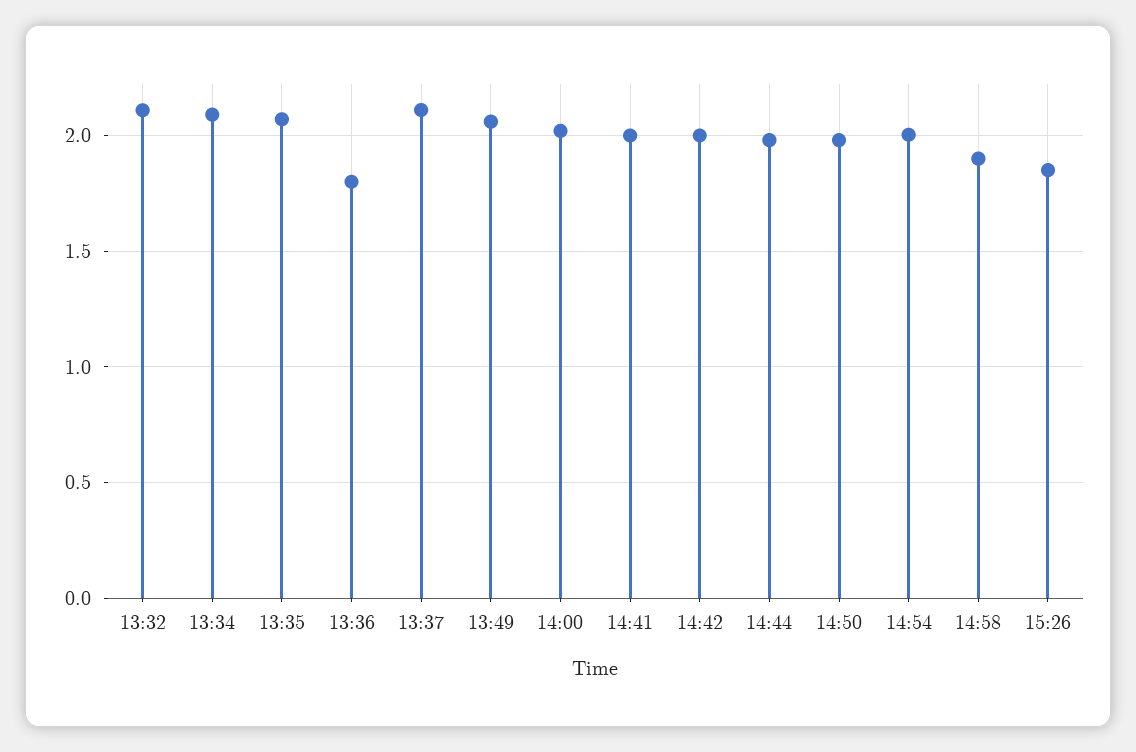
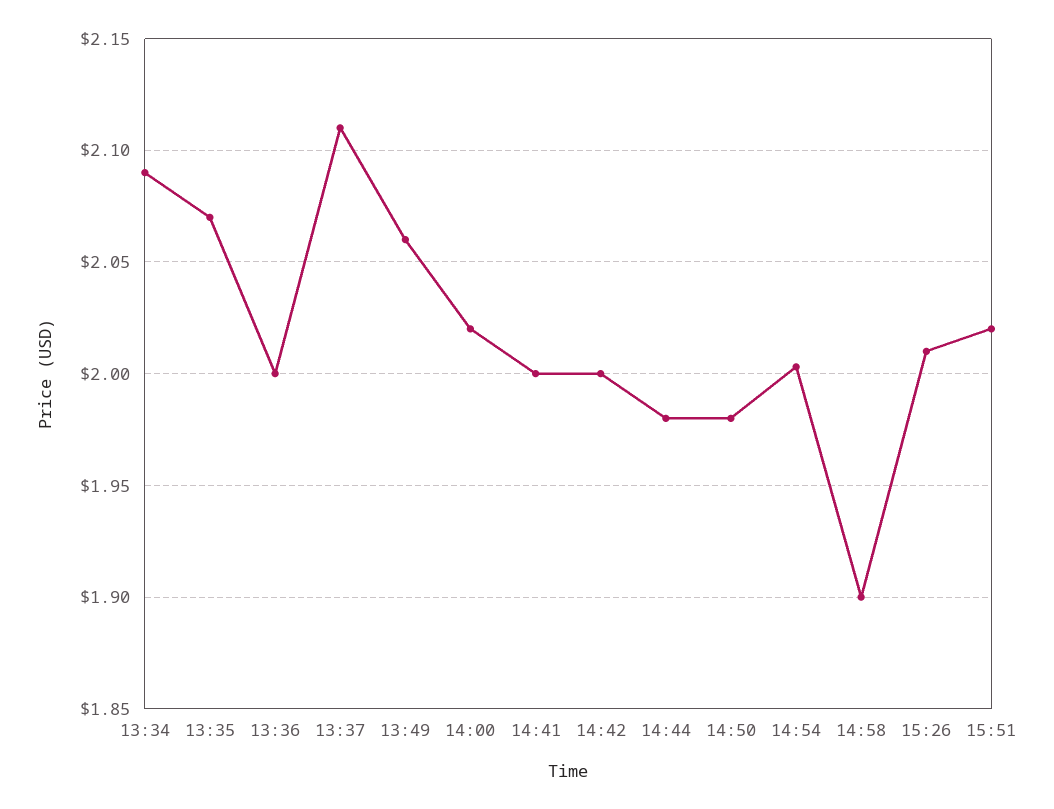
13:32: 2.1 -> none
13:36: 1.8 -> 2
15:26: 1.85 -> 2.01
15:51: none -> 2.02

